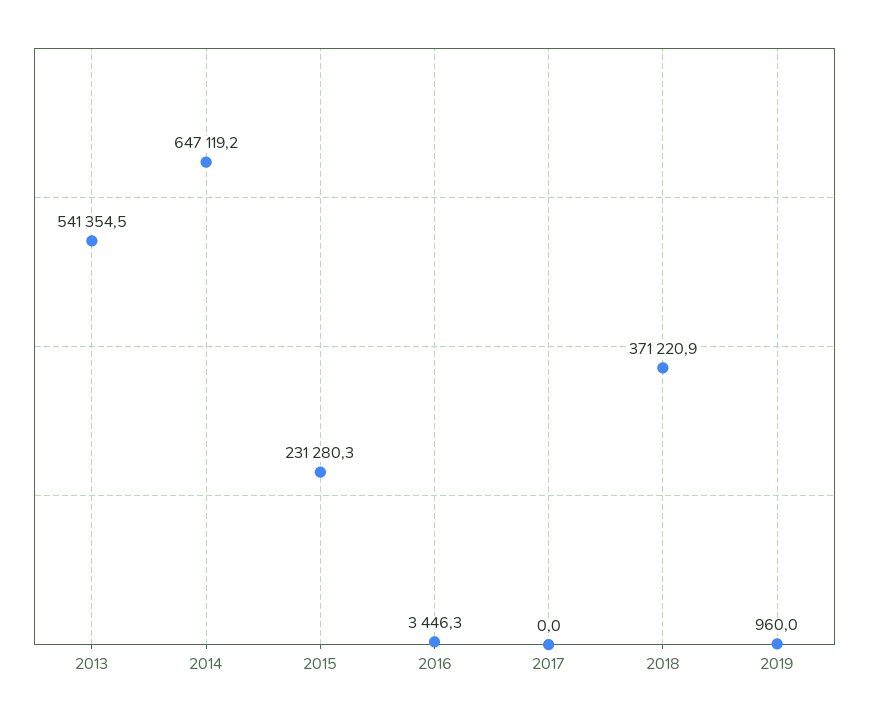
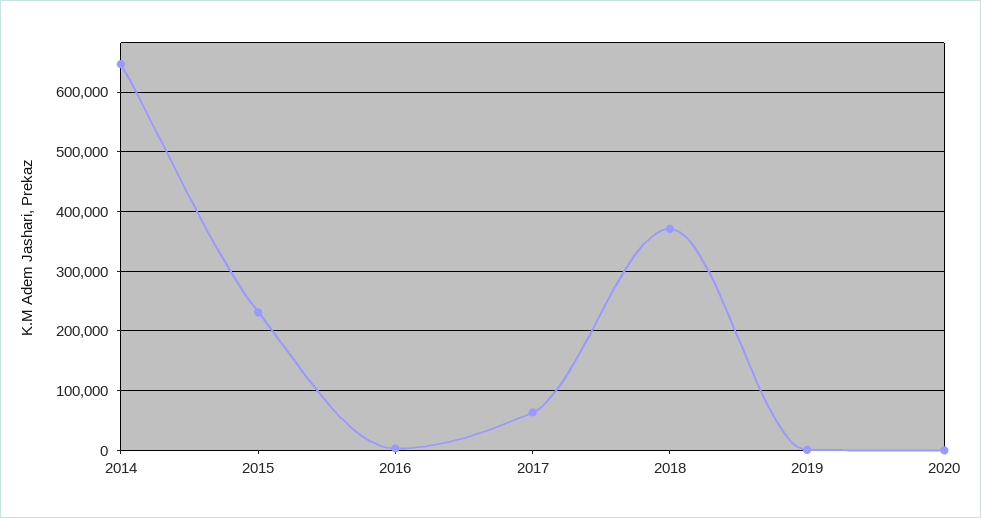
2013: 541354.5 -> none
2017: 0 -> 60000
2020: none -> 0

